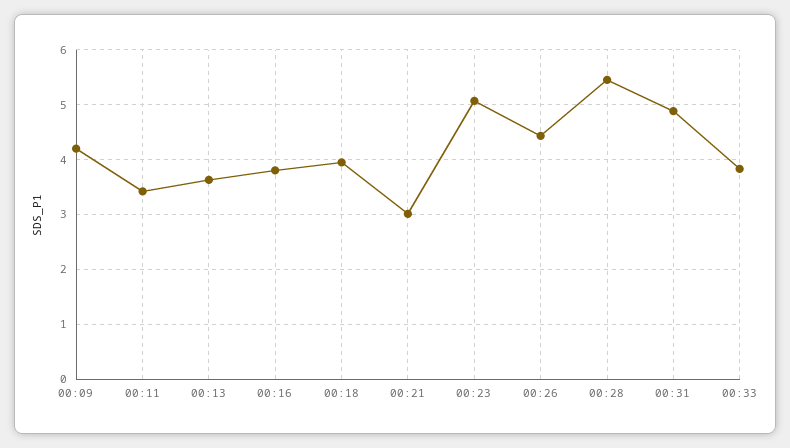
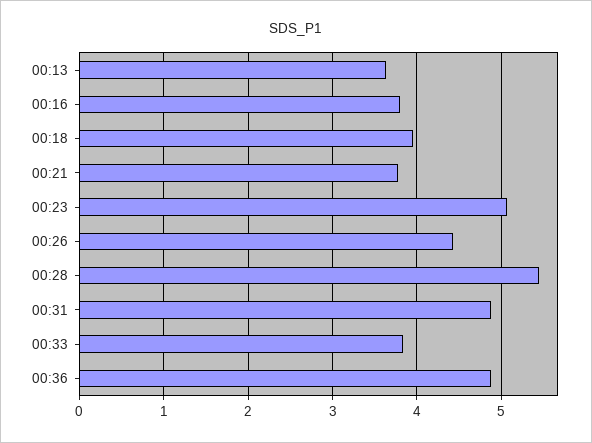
00:09: 4.2 -> none
00:11: 3.4 -> none
00:21: 3 -> 3.8
00:36: none -> 4.9

